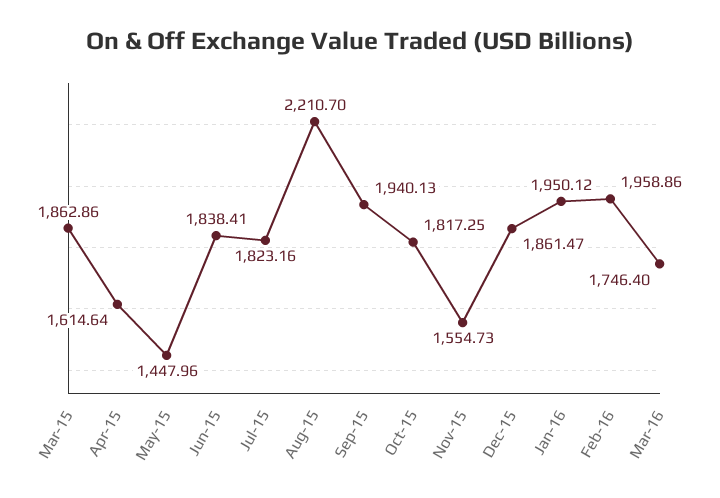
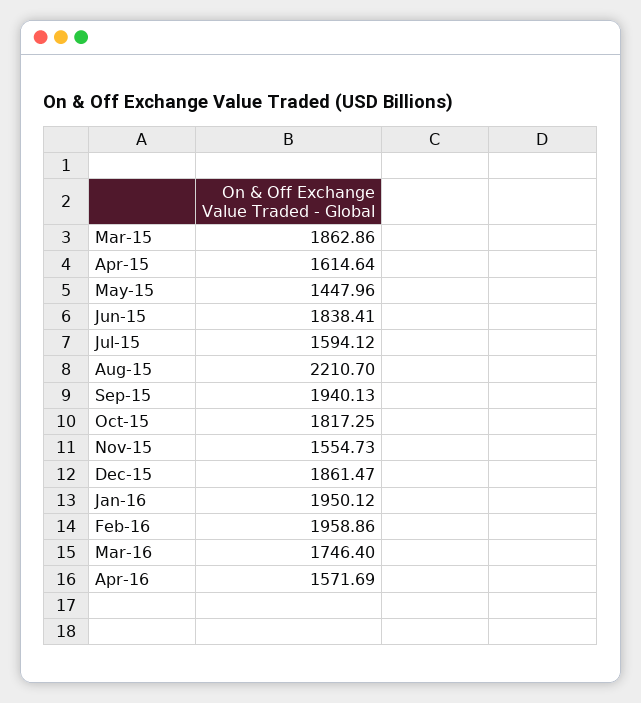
Jul-15: 1823.16 -> 1594.12
Apr-16: none -> 1571.69

